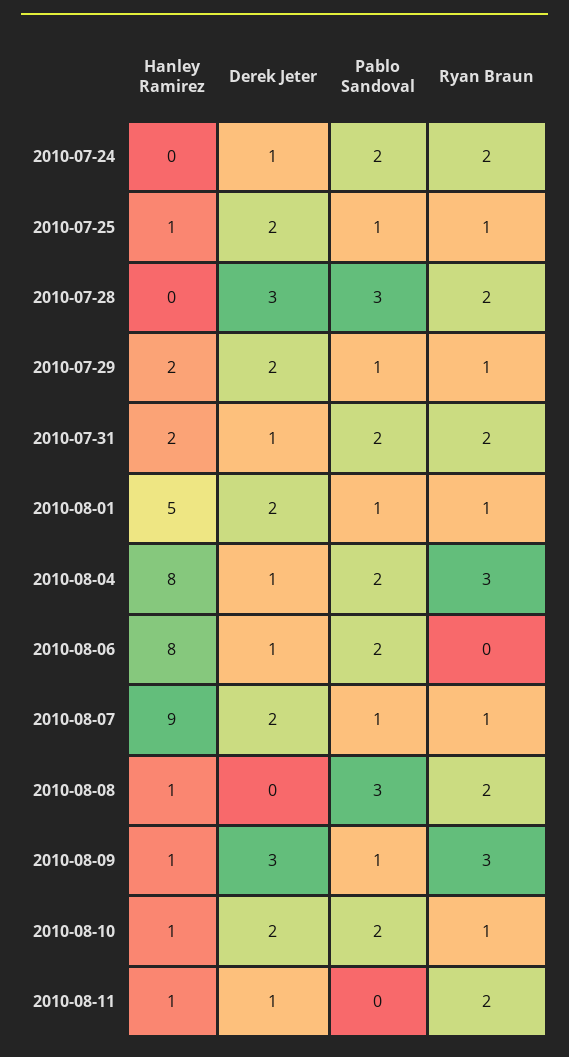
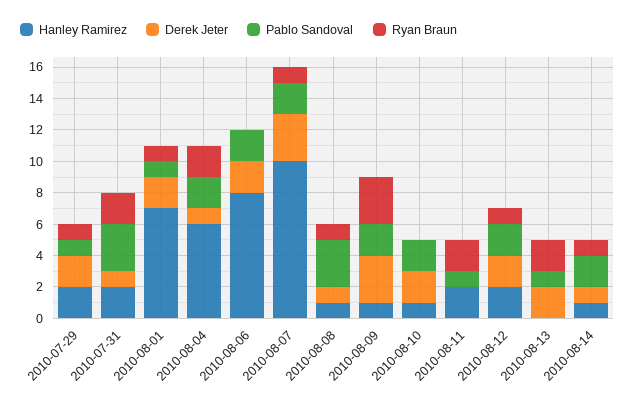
Hanley Ramirez, 2010-07-24: 0 -> none
Derek Jeter, 2010-07-24: 1 -> none
Pablo Sandoval, 2010-07-24: 2 -> none
Ryan Braun, 2010-07-24: 2 -> none
Hanley Ramirez, 2010-07-25: 1 -> none
Derek Jeter, 2010-07-25: 2 -> none
Pablo Sandoval, 2010-07-25: 1 -> none
Ryan Braun, 2010-07-25: 1 -> none
Hanley Ramirez, 2010-07-28: 0 -> none
Derek Jeter, 2010-07-28: 3 -> none
Pablo Sandoval, 2010-07-28: 3 -> none
Ryan Braun, 2010-07-28: 2 -> none
Pablo Sandoval, 2010-07-31: 2 -> 3
Hanley Ramirez, 2010-08-01: 5 -> 7
Hanley Ramirez, 2010-08-04: 8 -> 6
Ryan Braun, 2010-08-04: 3 -> 2
Derek Jeter, 2010-08-06: 1 -> 2
Hanley Ramirez, 2010-08-07: 9 -> 10
Derek Jeter, 2010-08-07: 2 -> 3
Pablo Sandoval, 2010-08-07: 1 -> 2
Derek Jeter, 2010-08-08: 0 -> 1
Ryan Braun, 2010-08-08: 2 -> 1
Pablo Sandoval, 2010-08-09: 1 -> 2
Ryan Braun, 2010-08-10: 1 -> 0
Hanley Ramirez, 2010-08-11: 1 -> 2
Derek Jeter, 2010-08-11: 1 -> 0
Pablo Sandoval, 2010-08-11: 0 -> 1
Hanley Ramirez, 2010-08-12: none -> 2
Derek Jeter, 2010-08-12: none -> 2
Pablo Sandoval, 2010-08-12: none -> 2
Ryan Braun, 2010-08-12: none -> 1
Hanley Ramirez, 2010-08-13: none -> 0
Derek Jeter, 2010-08-13: none -> 2
Pablo Sandoval, 2010-08-13: none -> 1
Ryan Braun, 2010-08-13: none -> 2
Hanley Ramirez, 2010-08-14: none -> 1
Derek Jeter, 2010-08-14: none -> 1
Pablo Sandoval, 2010-08-14: none -> 2
Ryan Braun, 2010-08-14: none -> 1

